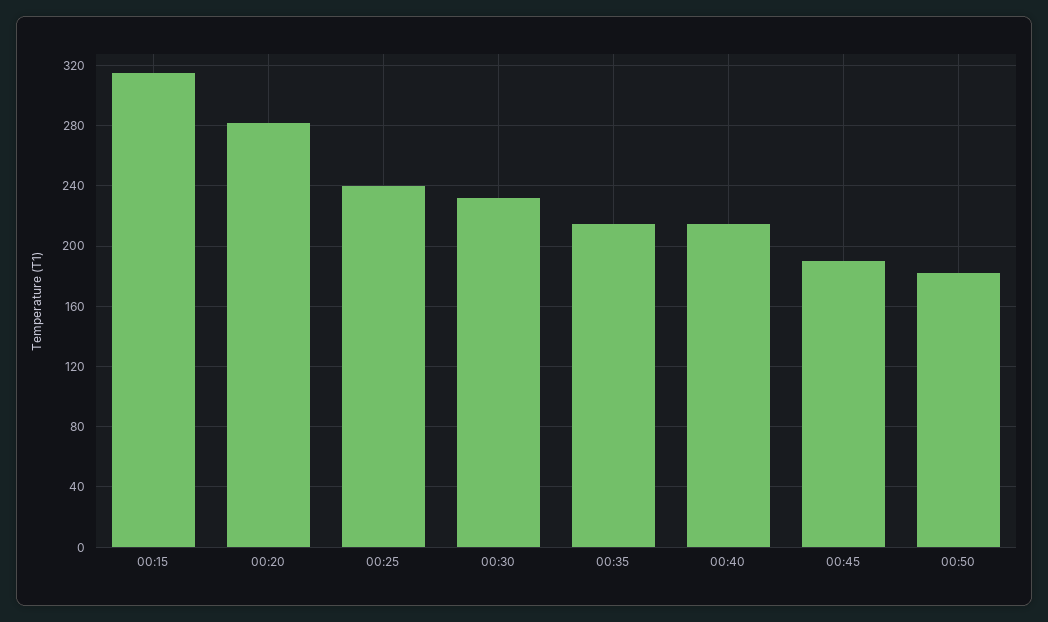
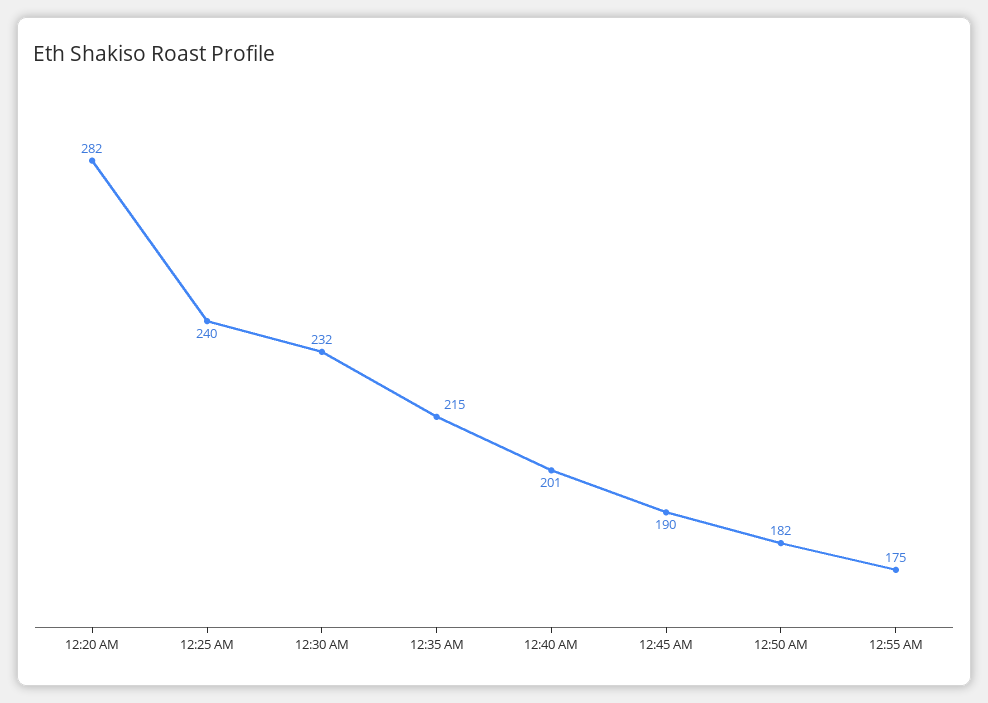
00:15: 315 -> none
00:40: 215 -> 201
12:55 AM: none -> 175

